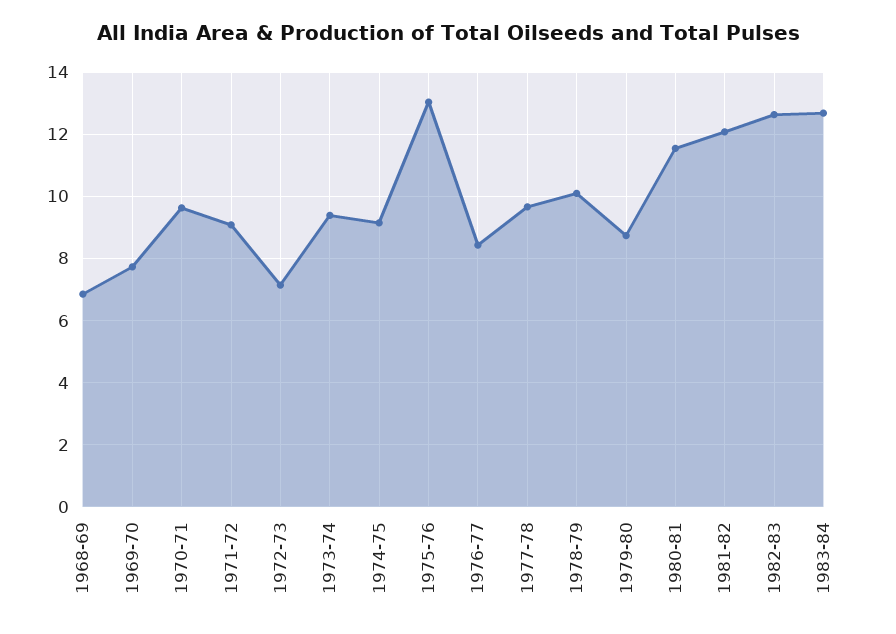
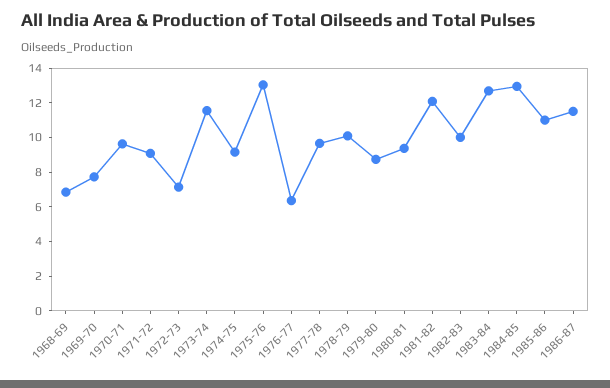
1973-74: 9.4 -> 11.5
1976-77: 8.4 -> 6.5
1980-81: 11.6 -> 9.5
1982-83: 12.6 -> 10
1984-85: none -> 13
1985-86: none -> 11
1986-87: none -> 11.5

